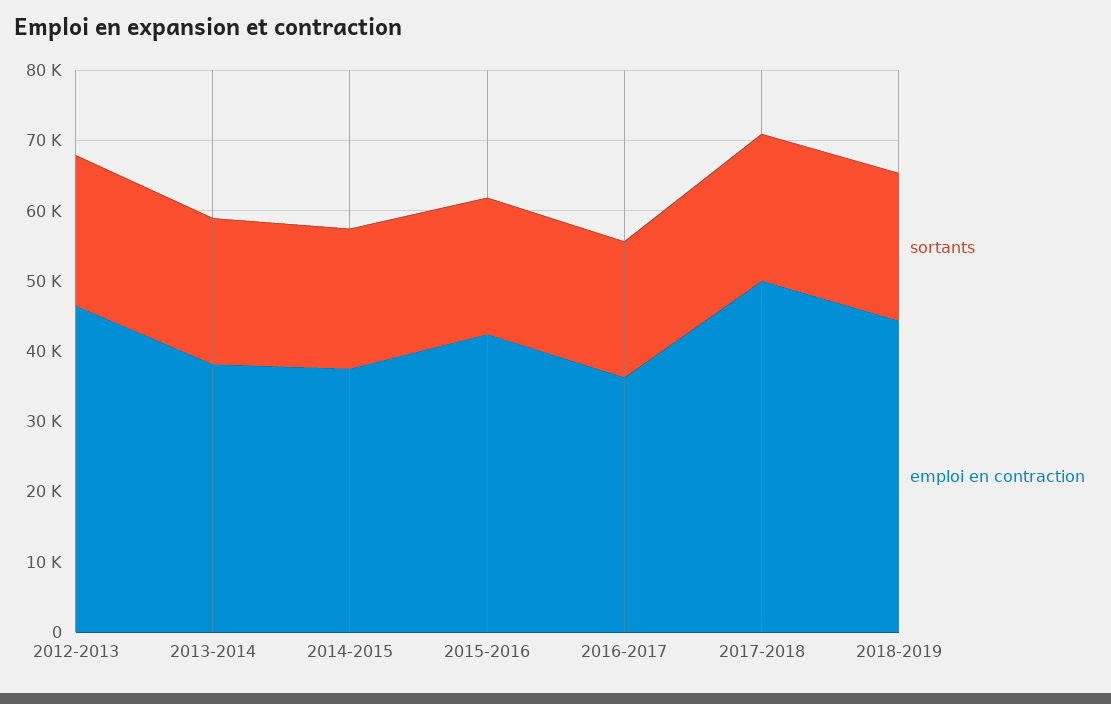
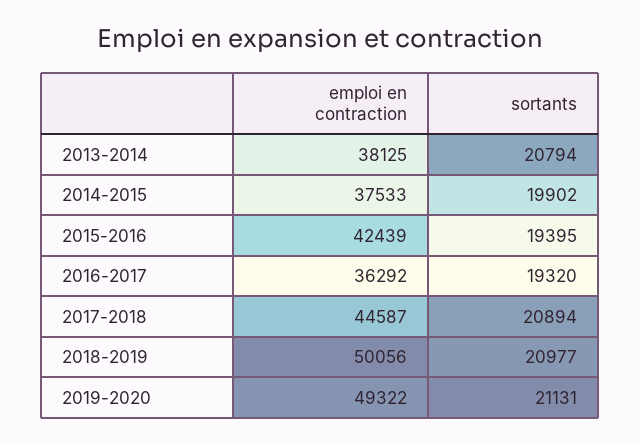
sortants, 2012-2013: 22000 -> none
emploi en contraction, 2012-2013: 46000 -> none
emploi en contraction, 2017-2018: 50000 -> 44587
emploi en contraction, 2018-2019: 44000 -> 50056
emploi en contraction, 2019-2020: none -> 49322
sortants, 2019-2020: none -> 21131

